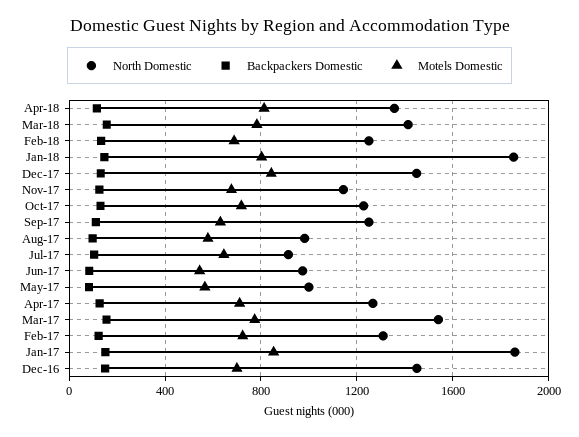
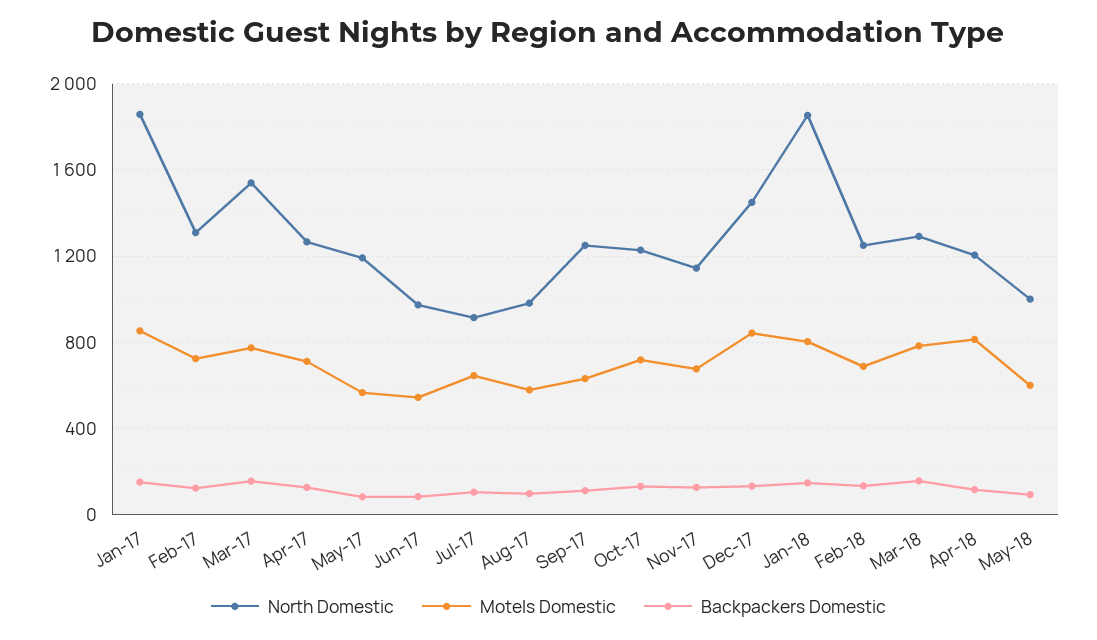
North Domestic, Apr-18: 1350 -> 1200
North Domestic, Mar-18: 1400 -> 1300
North Domestic, May-17: 1000 -> 1200
North Domestic, Dec-16: 1450 -> none
Backpackers Domestic, Dec-16: 150 -> none
Motels Domestic, Dec-16: 700 -> none
North Domestic, May-18: none -> 1000
Motels Domestic, May-18: none -> 600
Backpackers Domestic, May-18: none -> 100

